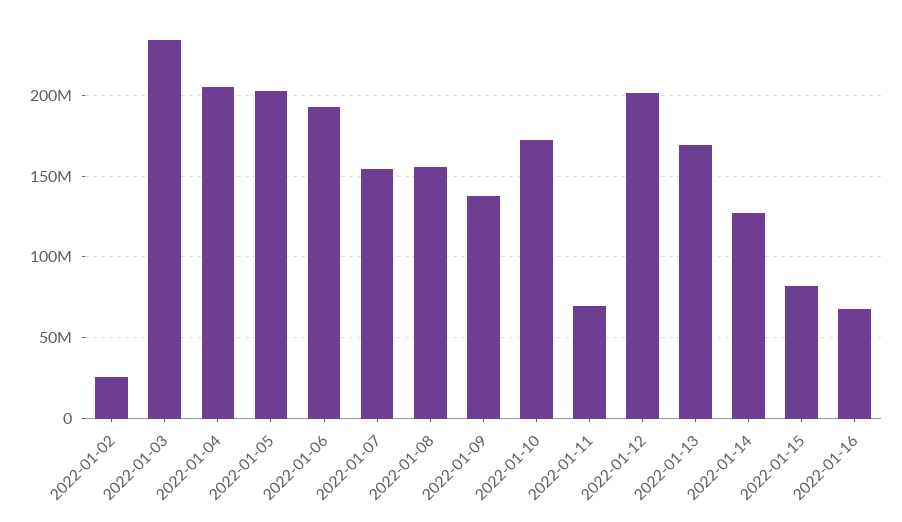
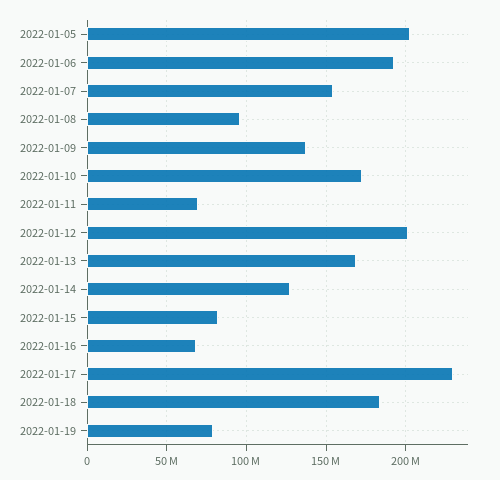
2022-01-02: 25000000 -> none
2022-01-03: 235000000 -> none
2022-01-04: 205000000 -> none
2022-01-08: 155000000 -> 95000000
2022-01-17: none -> 230000000
2022-01-18: none -> 185000000
2022-01-19: none -> 80000000

